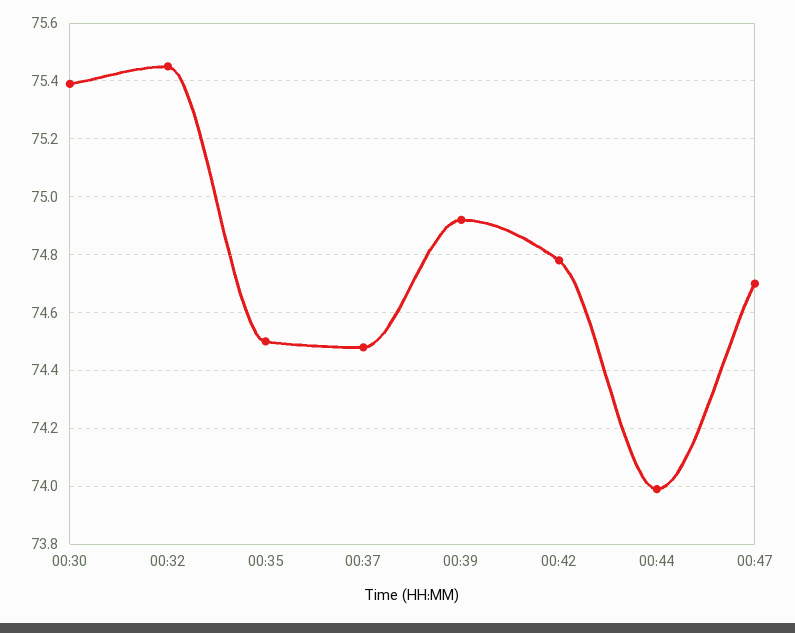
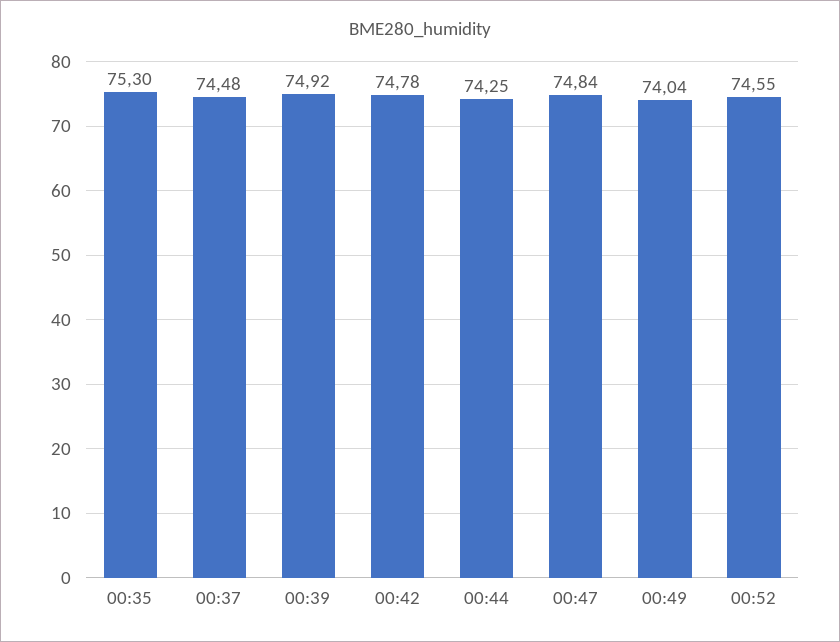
00:30: 75.4 -> none
00:32: 75.45 -> none
00:35: 74.5 -> 75.3
00:44: 74 -> 74.25
00:47: 74.7 -> 74.84
00:49: none -> 74.04
00:52: none -> 74.55

